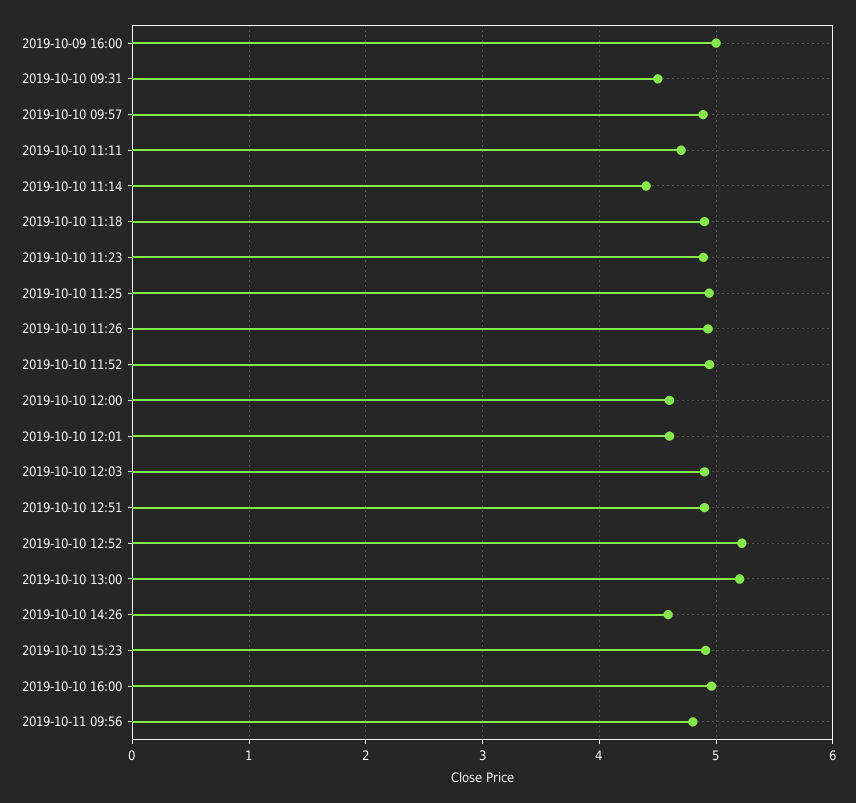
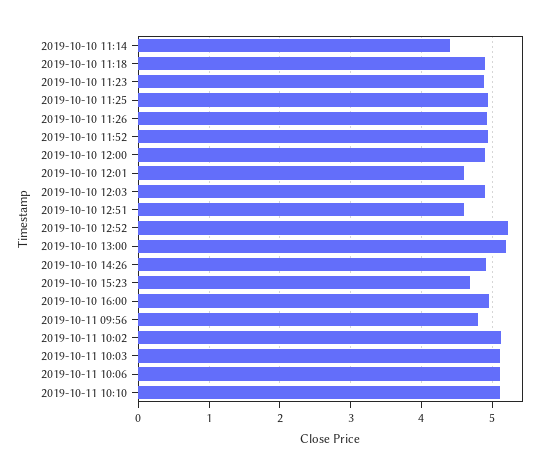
2019-10-09 16:00: 5 -> none
2019-10-10 09:31: 4.5 -> none
2019-10-10 09:57: 4.9 -> none
2019-10-10 11:11: 4.7 -> none
2019-10-10 12:00: 4.6 -> 4.9
2019-10-10 12:51: 4.9 -> 4.6
2019-10-10 14:26: 4.6 -> 4.9
2019-10-10 15:23: 4.9 -> 4.7
2019-10-11 10:02: none -> 5.1
2019-10-11 10:03: none -> 5.1
2019-10-11 10:06: none -> 5.1
2019-10-11 10:10: none -> 5.1

